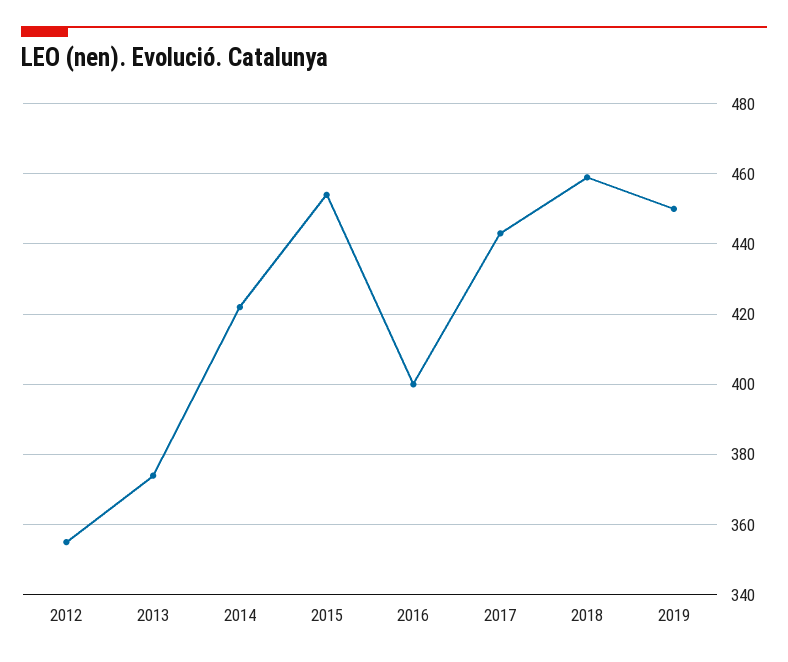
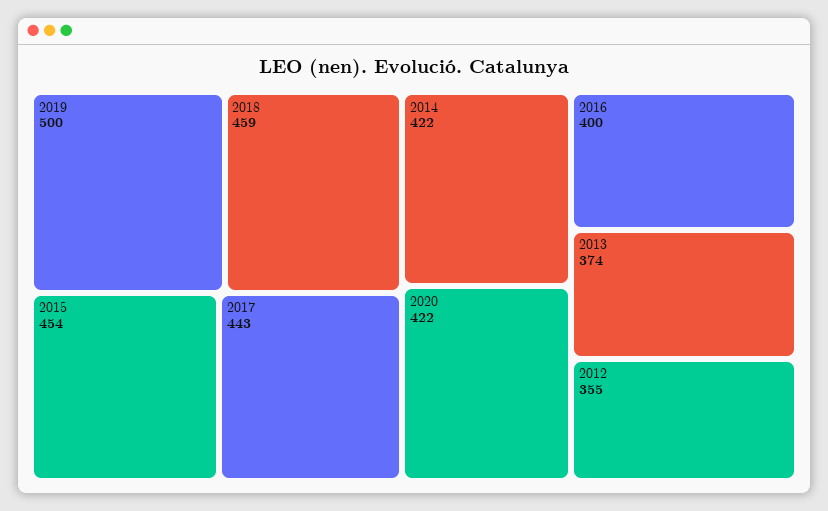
2019: 450 -> 500
2020: none -> 422

